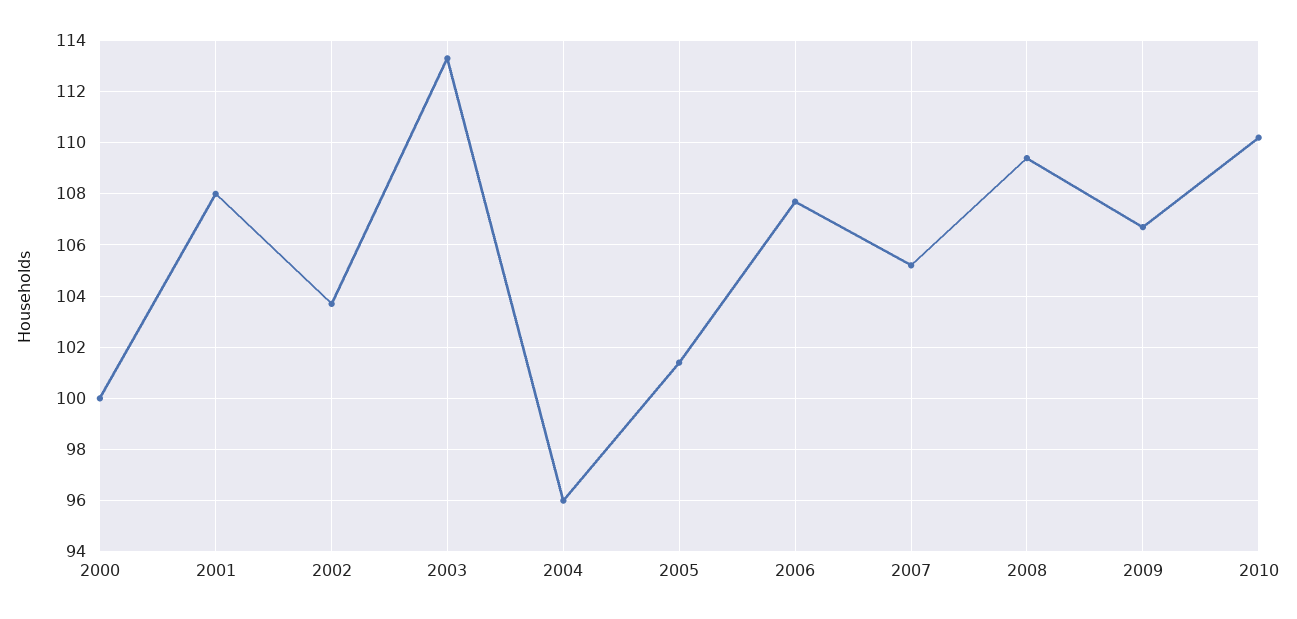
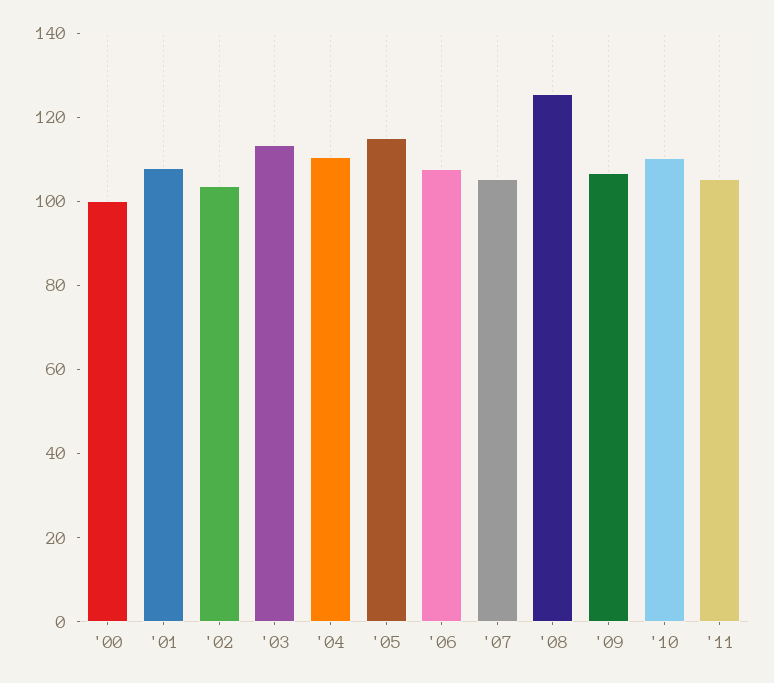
2004: 96 -> 110
2005: 101.5 -> 115
2008: 109.5 -> 125
'11: none -> 105

